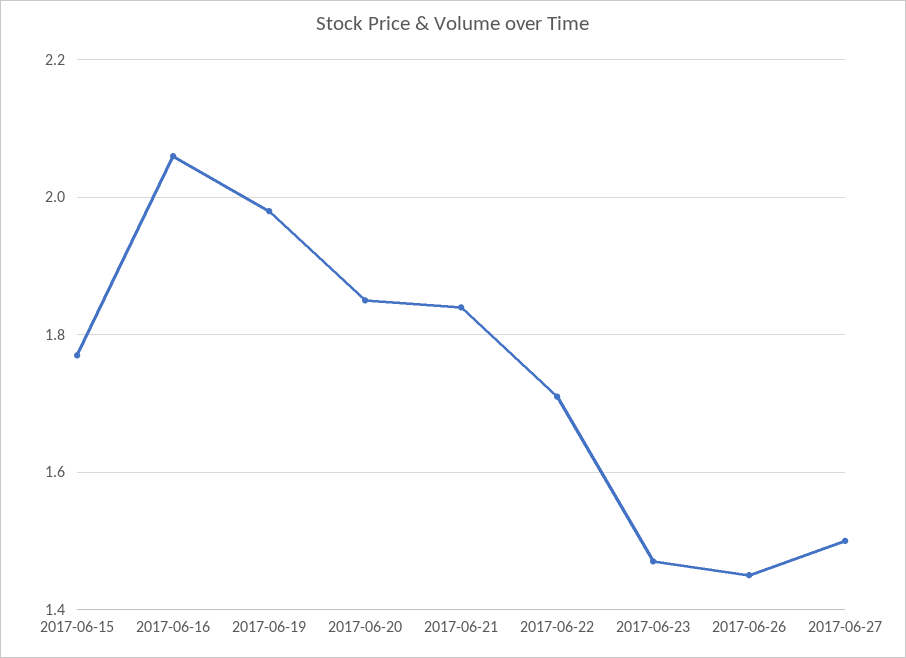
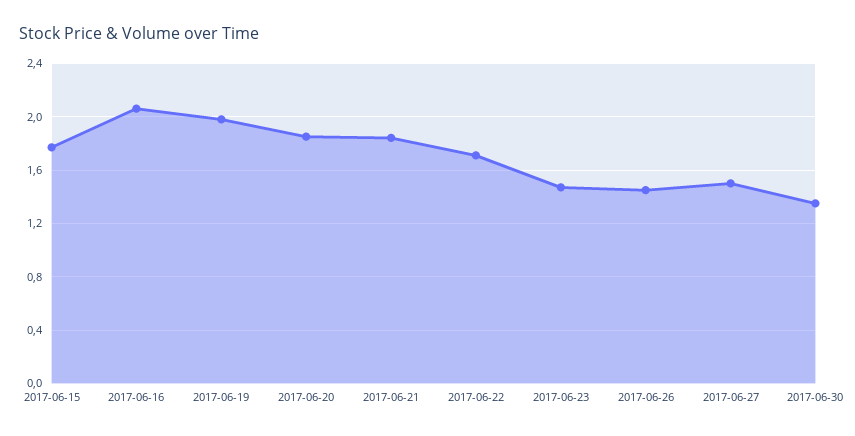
2017-06-30: none -> 1.35

